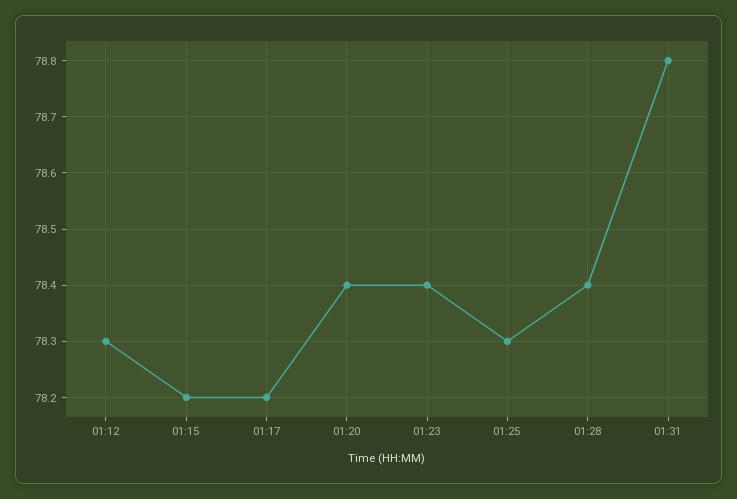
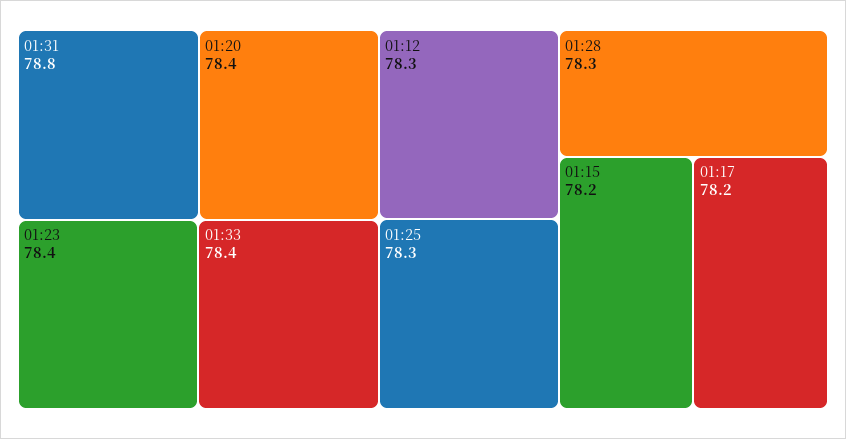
01:28: 78.4 -> 78.3
01:33: none -> 78.4

